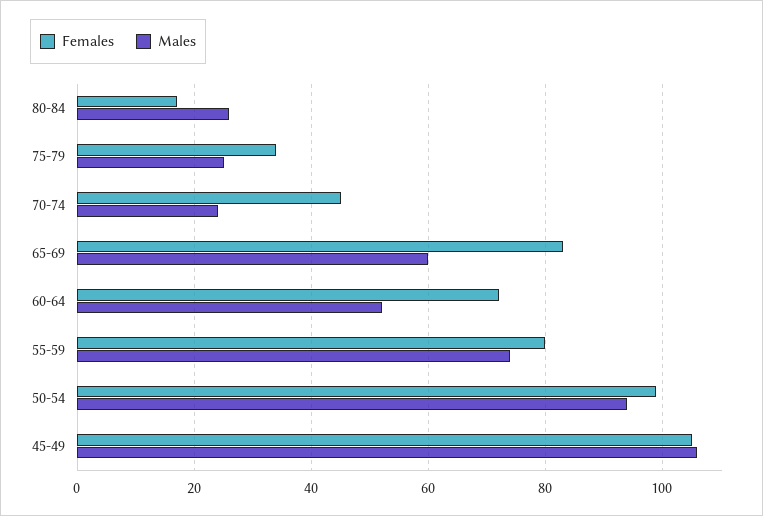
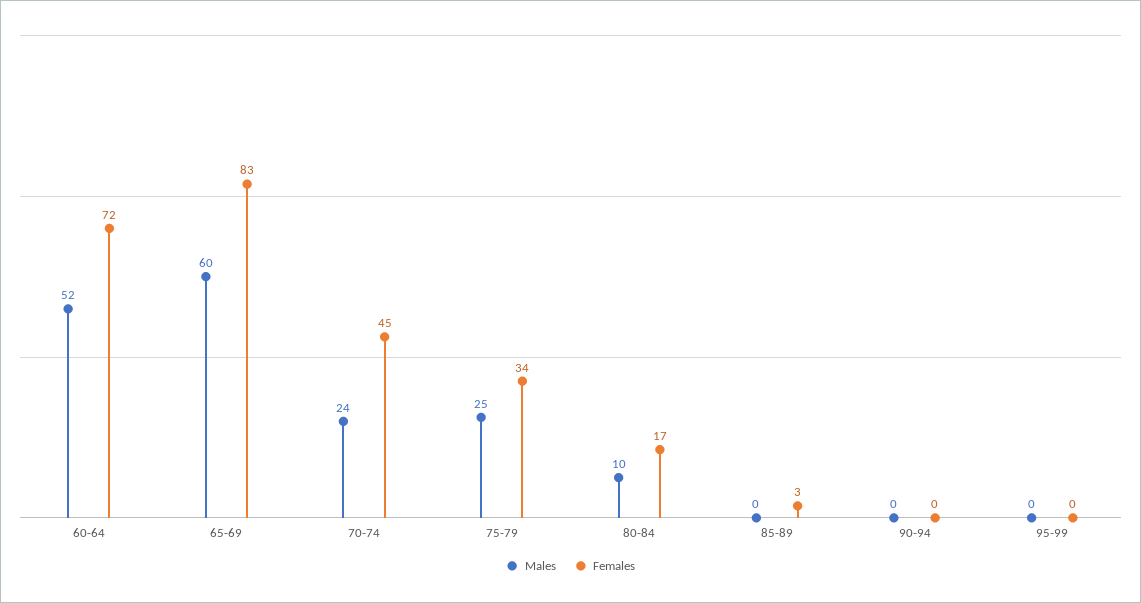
Males, 80-84: 25 -> 10
Females, 55-59: 80 -> none
Males, 55-59: 75 -> none
Females, 50-54: 100 -> none
Males, 50-54: 95 -> none
Females, 45-49: 105 -> none
Males, 45-49: 105 -> none
Males, 85-89: none -> 0
Females, 85-89: none -> 3
Males, 90-94: none -> 0
Females, 90-94: none -> 0
Males, 95-99: none -> 0
Females, 95-99: none -> 0

